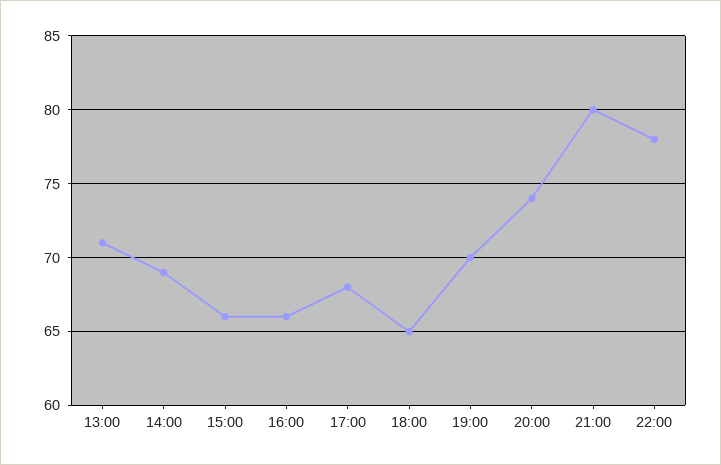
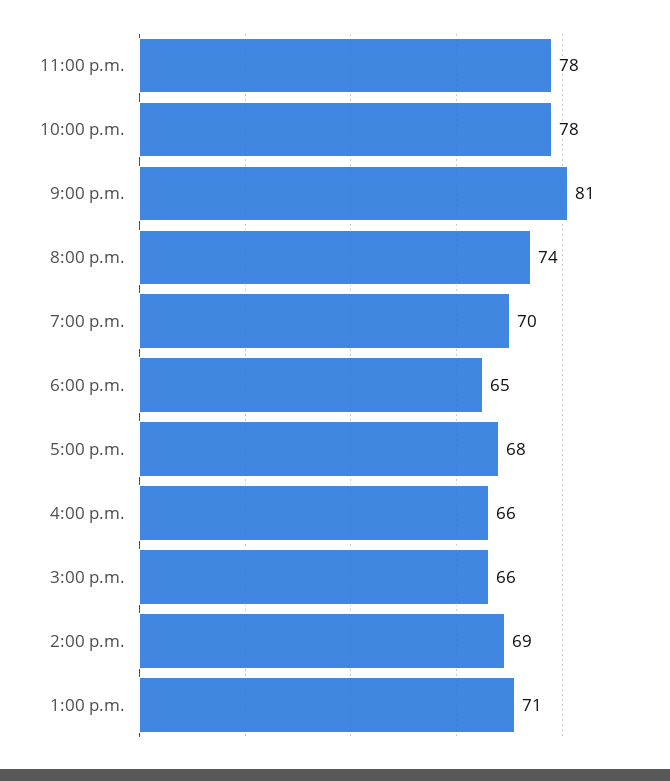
21:00: 80 -> 81
11:00 p.m.: none -> 78

